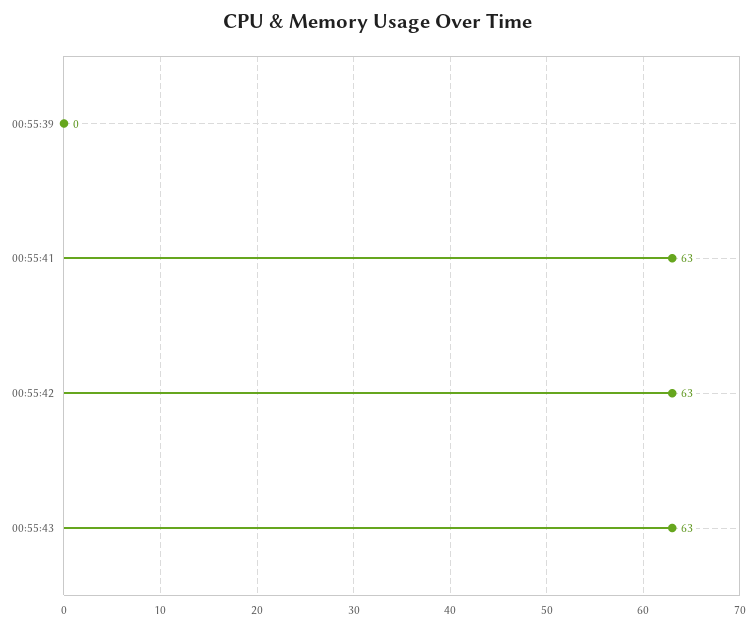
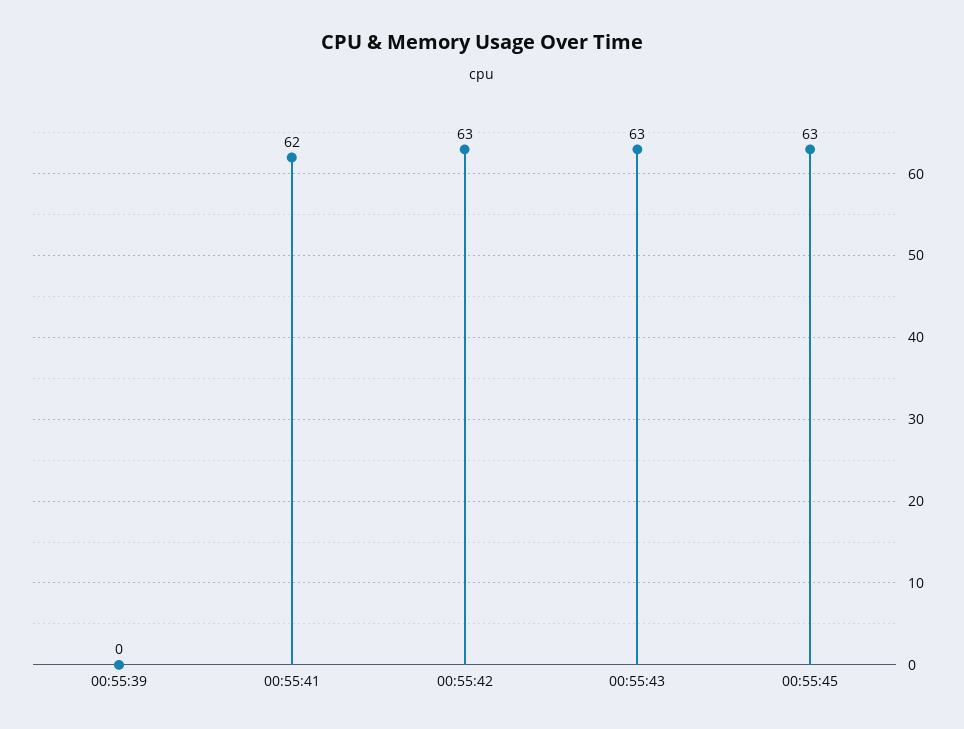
00:55:41: 63 -> 62
00:55:45: none -> 63

